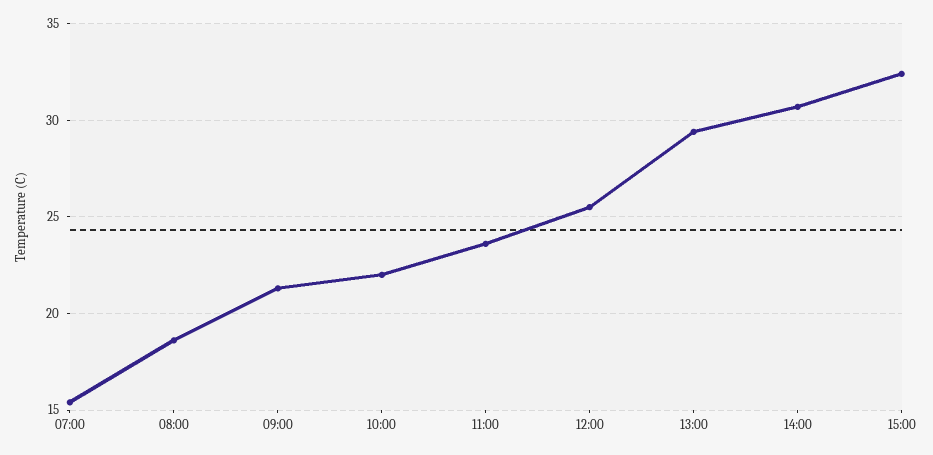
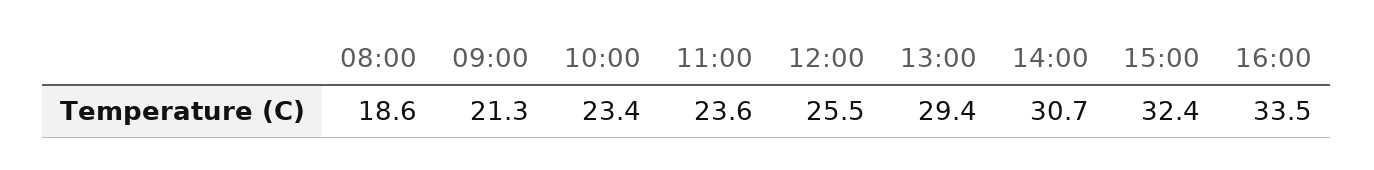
07:00: 15.5 -> none
10:00: 22 -> 23.4
16:00: none -> 33.5

